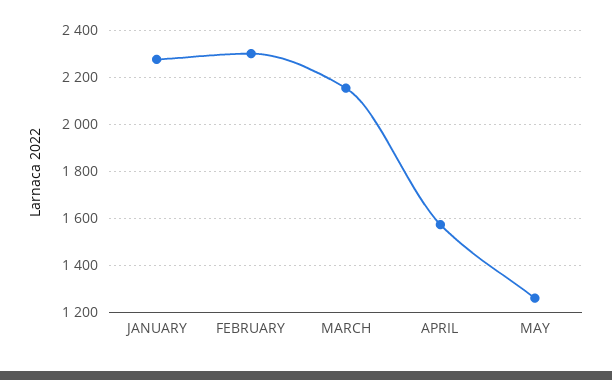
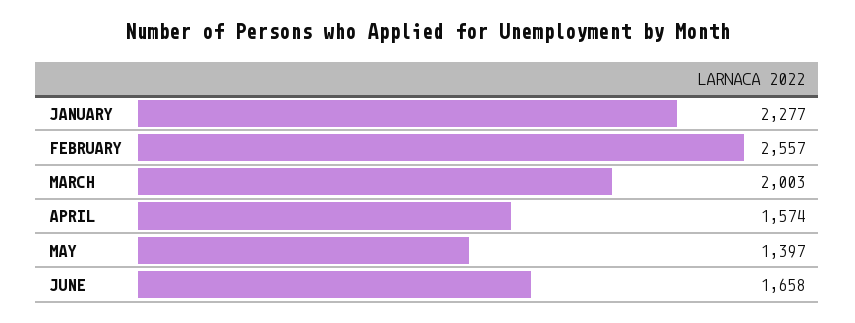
FEBRUARY: 2300 -> 2557
MARCH: 2150 -> 2003
MAY: 1250 -> 1397
JUNE: none -> 1658

